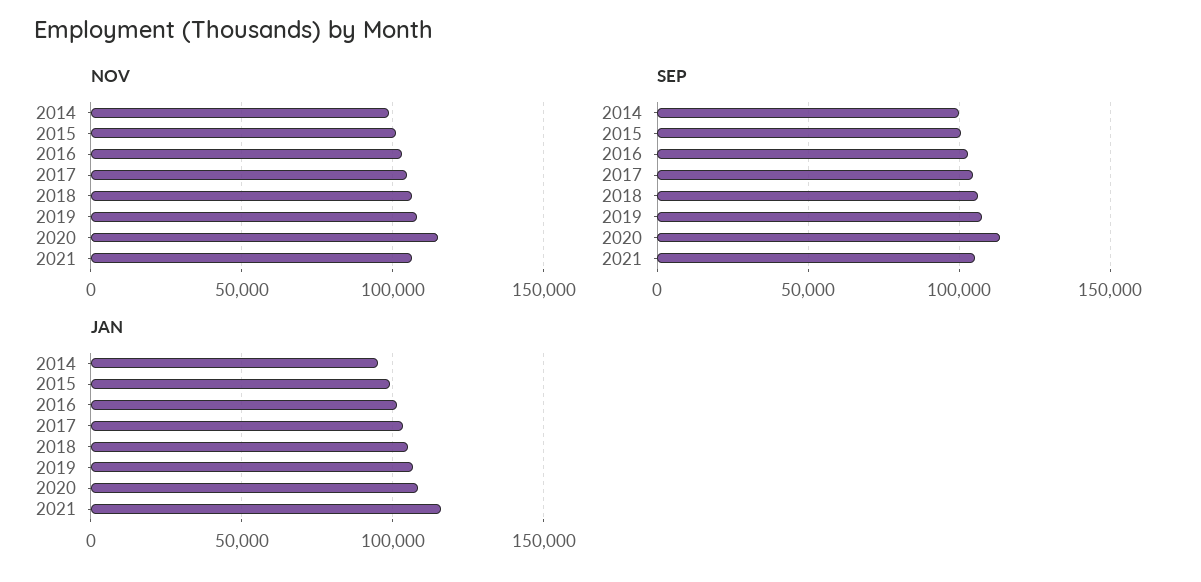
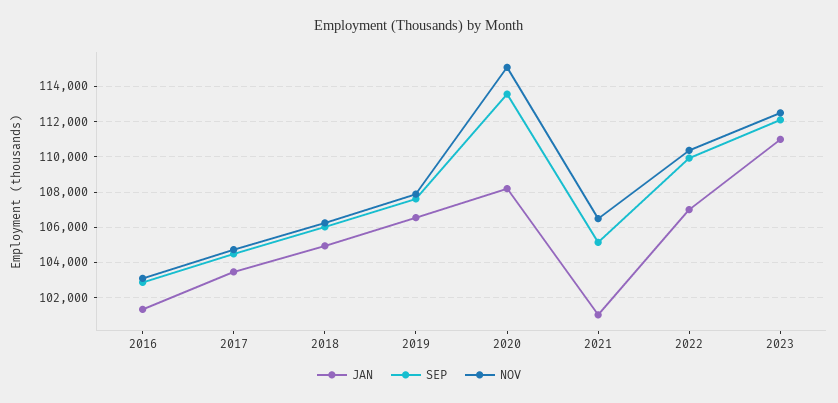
NOV, 2014: 100000 -> none
NOV, 2015: 100000 -> none
SEP, 2014: 100000 -> none
SEP, 2015: 100000 -> none
JAN, 2014: 95000 -> none
JAN, 2015: 100000 -> none
JAN, 2021: 115000 -> 101000
JAN, 2022: none -> 107000
SEP, 2022: none -> 110000
NOV, 2022: none -> 110500
JAN, 2023: none -> 111000
SEP, 2023: none -> 112000
NOV, 2023: none -> 112500

